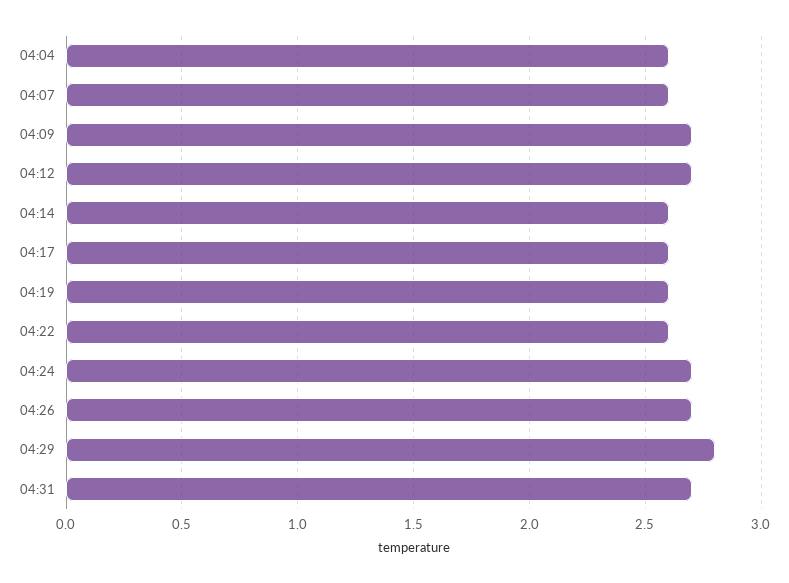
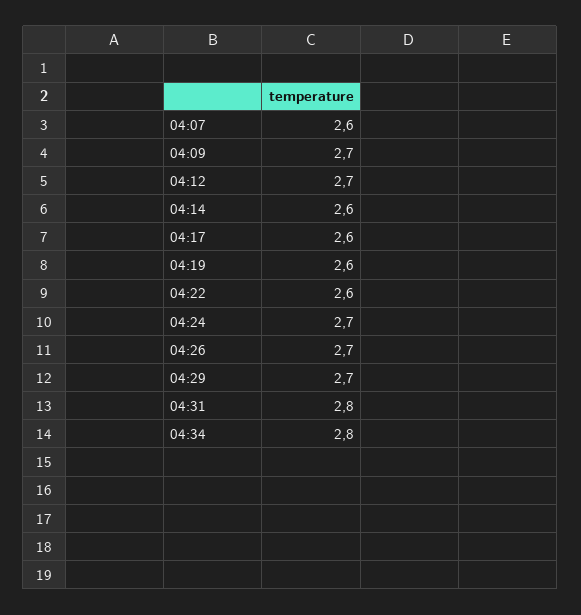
04:04: 2.6 -> none
04:29: 2.8 -> 2.7
04:31: 2.7 -> 2.8
04:34: none -> 2.8

